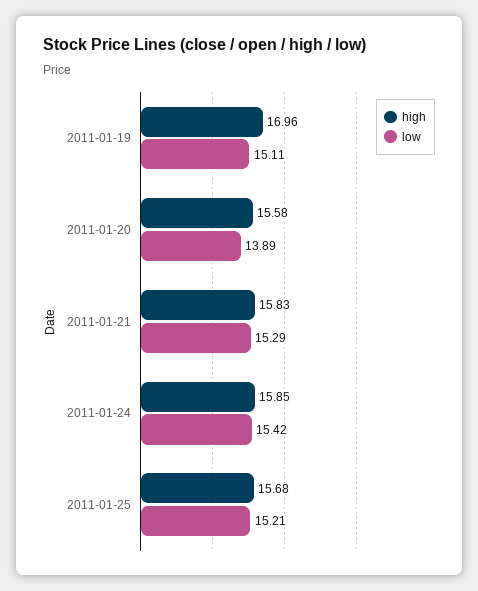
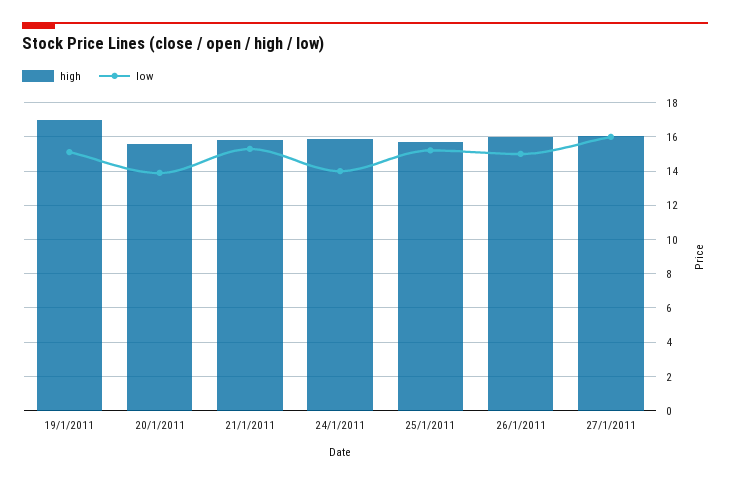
low, 2011-01-24: 15.42 -> 14
high, 26/1/2011: none -> 16
low, 26/1/2011: none -> 15
high, 27/1/2011: none -> 16
low, 27/1/2011: none -> 16

